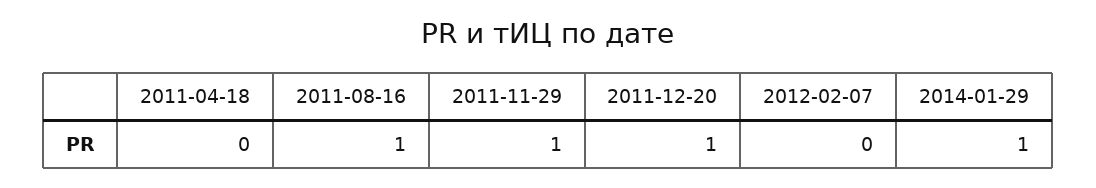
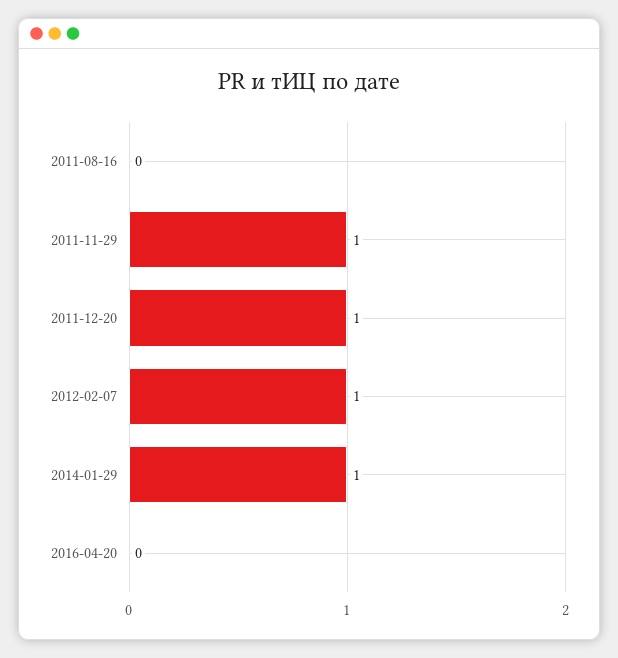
2011-04-18: 0 -> none
2011-08-16: 1 -> 0
2012-02-07: 0 -> 1
2016-04-20: none -> 0

